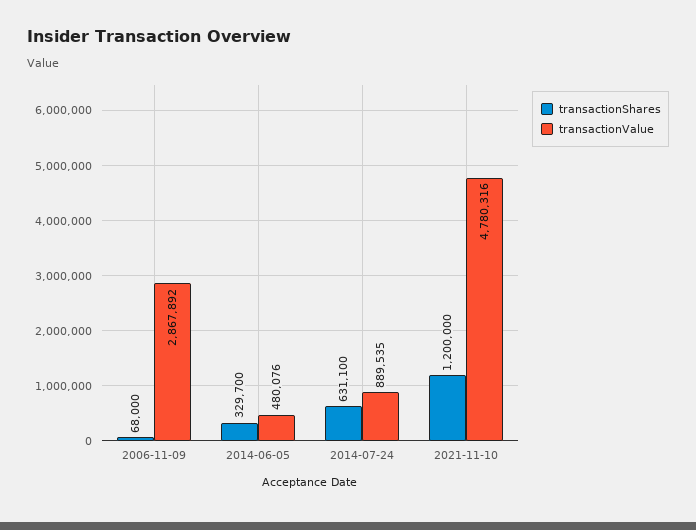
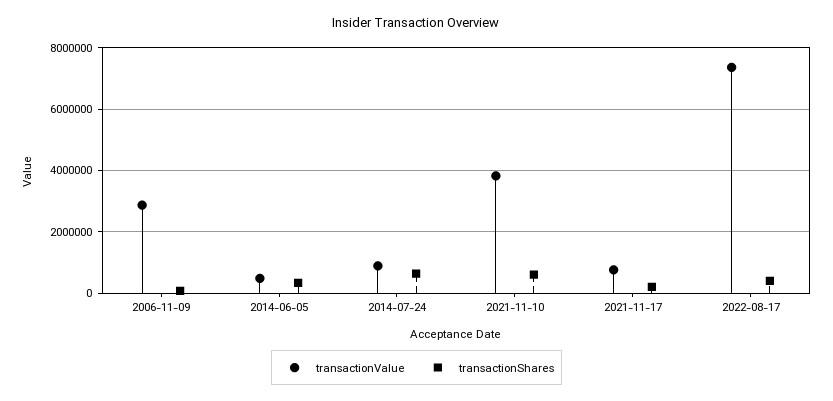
transactionShares, 2021-11-10: 1200000 -> 600000
transactionValue, 2021-11-10: 4780316 -> 3800000
transactionValue, 2021-11-17: none -> 800000
transactionShares, 2021-11-17: none -> 200000
transactionValue, 2022-08-17: none -> 7400000
transactionShares, 2022-08-17: none -> 400000

